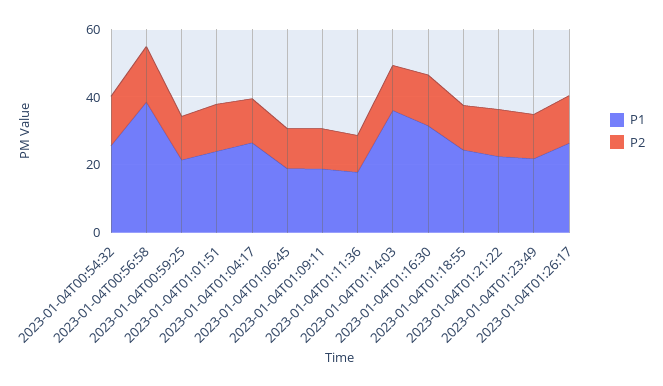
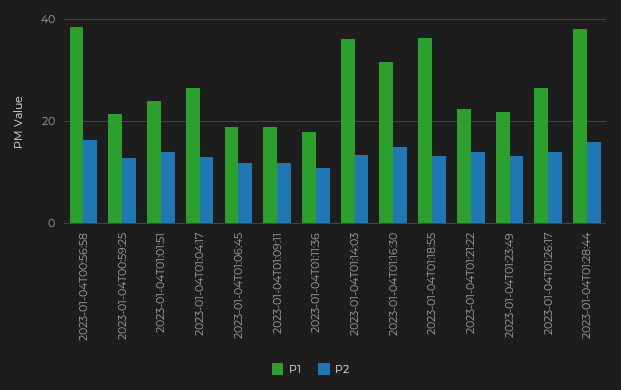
P1, 2023-01-04T00:54:32: 25 -> none
P2, 2023-01-04T00:54:32: 15 -> none
P1, 2023-01-04T01:18:55: 25 -> 36
P1, 2023-01-04T01:28:44: none -> 38
P2, 2023-01-04T01:28:44: none -> 16

